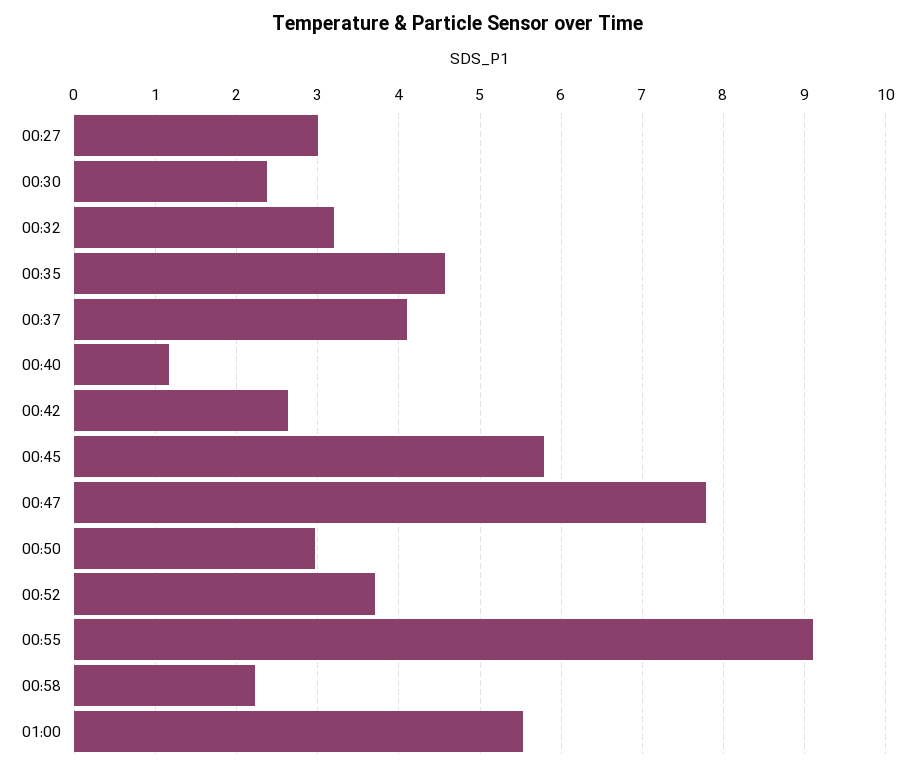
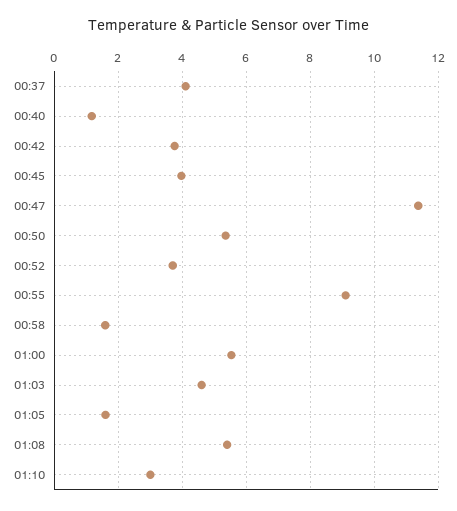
00:27: 3 -> none
00:30: 2.4 -> none
00:32: 3.2 -> none
00:35: 4.6 -> none
00:42: 2.6 -> 3.8
00:45: 5.8 -> 4
00:47: 7.8 -> 11.4
00:50: 3 -> 5.4
00:58: 2.2 -> 1.6
01:03: none -> 4.6
01:05: none -> 1.6
01:08: none -> 5.4
01:10: none -> 3

